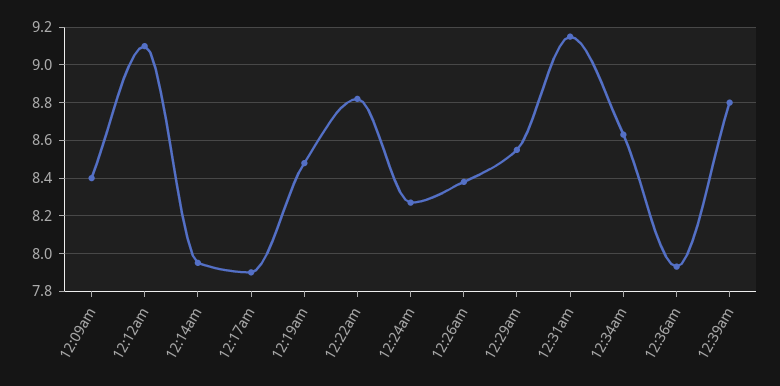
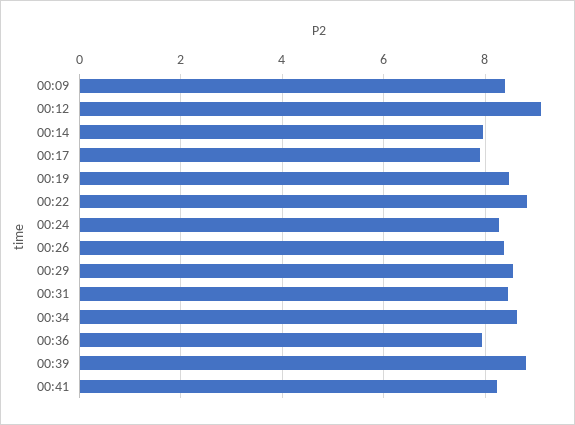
12:31am: 9.15 -> 8.4
00:41: none -> 8.2

